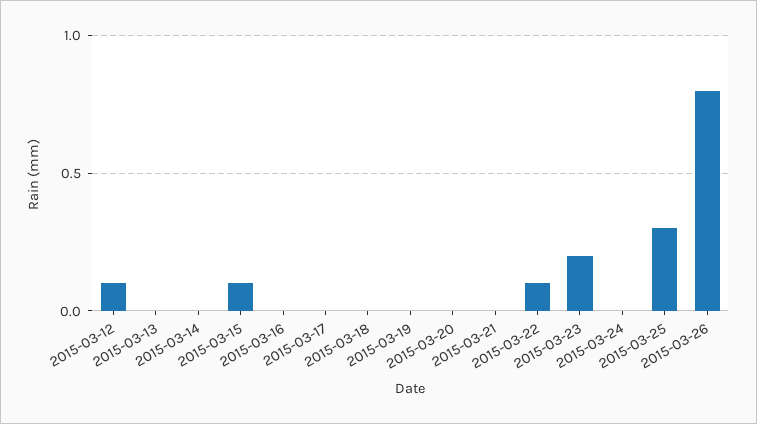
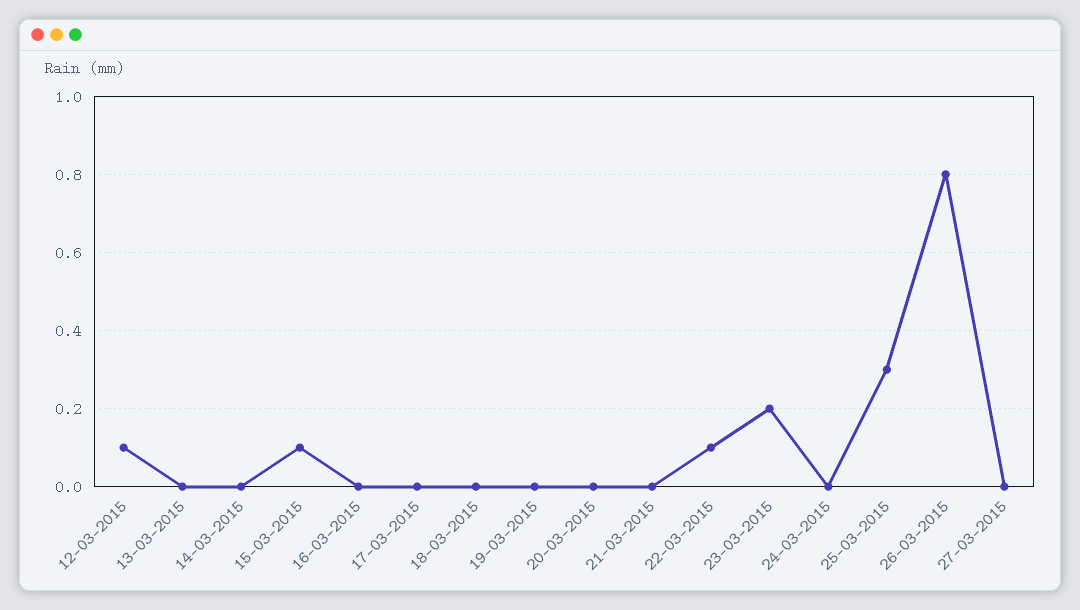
27-03-2015: none -> 0

